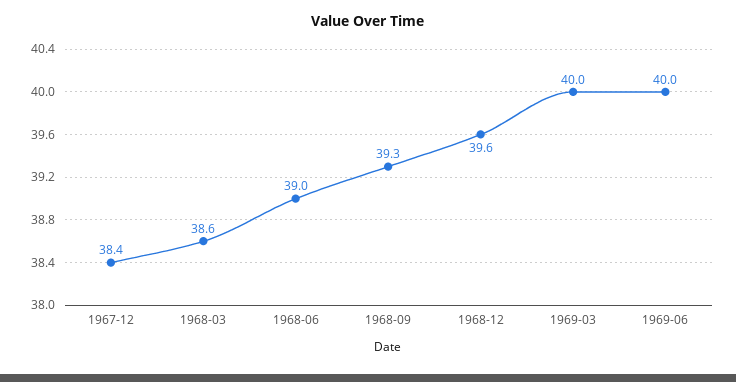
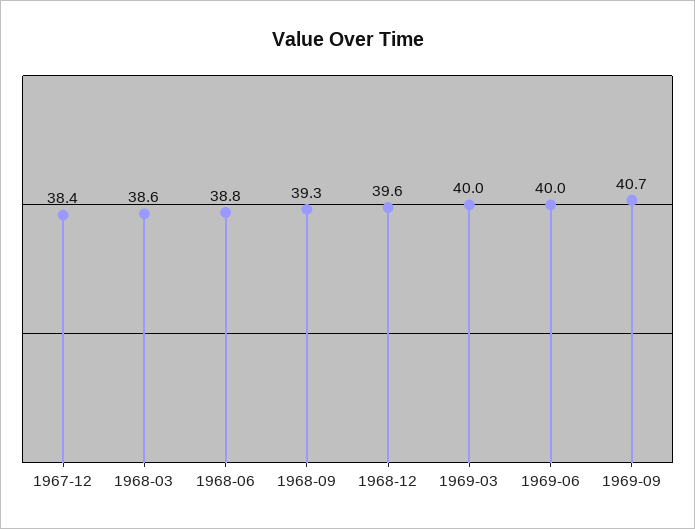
1968-06: 39 -> 38.8
1969-09: none -> 40.7

